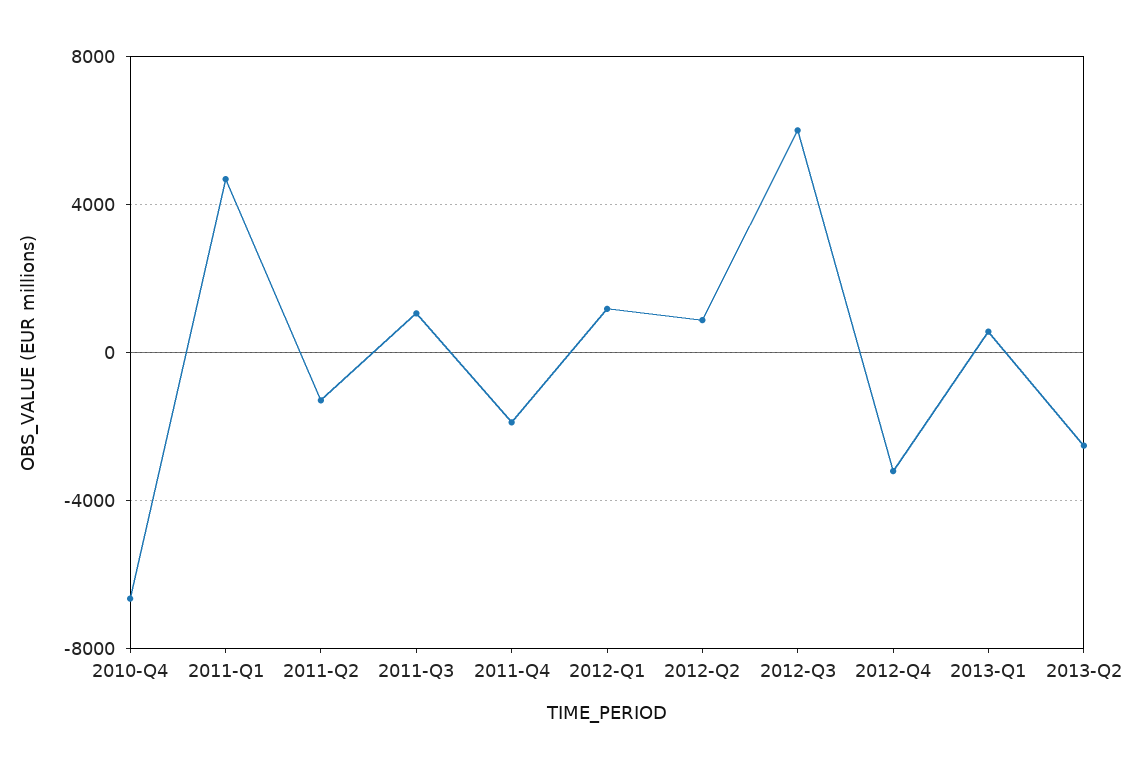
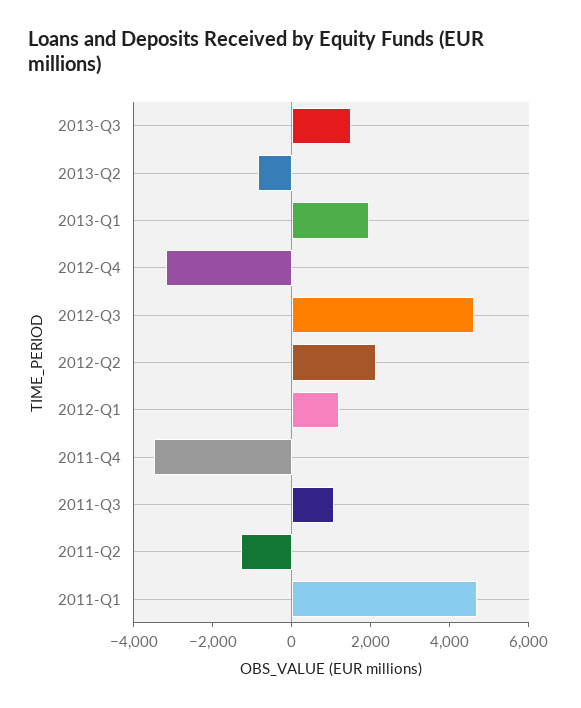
2010-Q4: -6500 -> none
2011-Q4: -2000 -> -3500
2012-Q2: 1000 -> 2000
2012-Q3: 6000 -> 4500
2013-Q1: 500 -> 2000
2013-Q2: -2500 -> -1000
2013-Q3: none -> 1500

